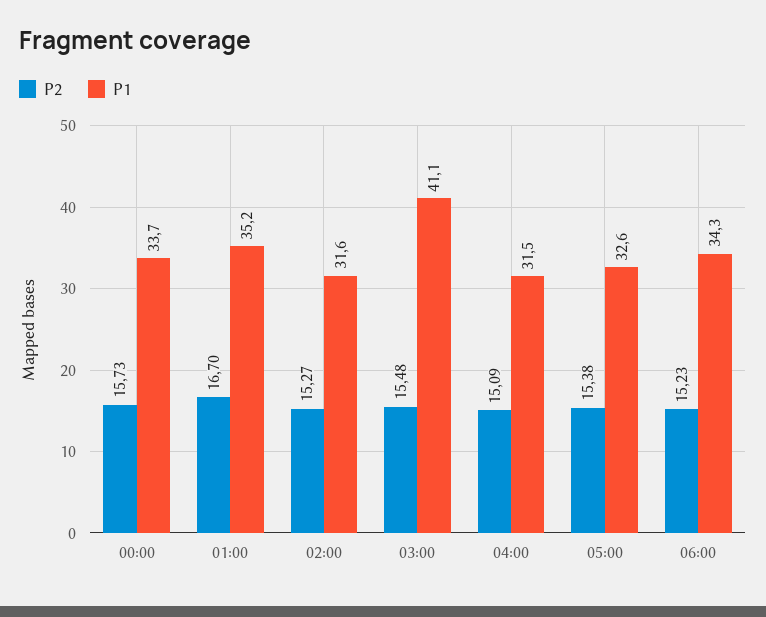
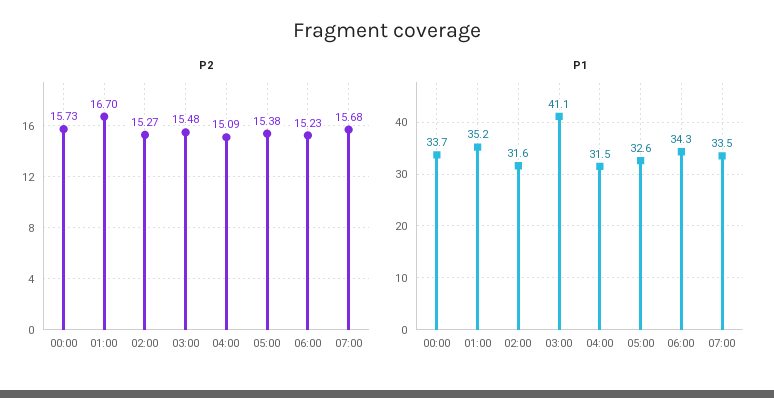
P2, 07:00: none -> 15.68
P1, 07:00: none -> 33.5

